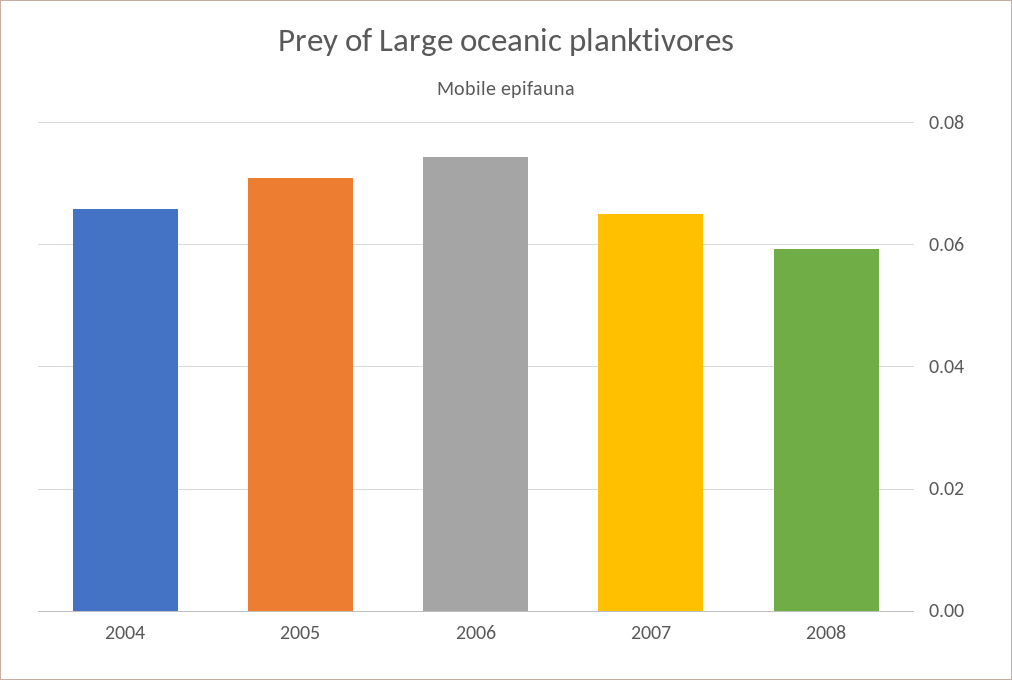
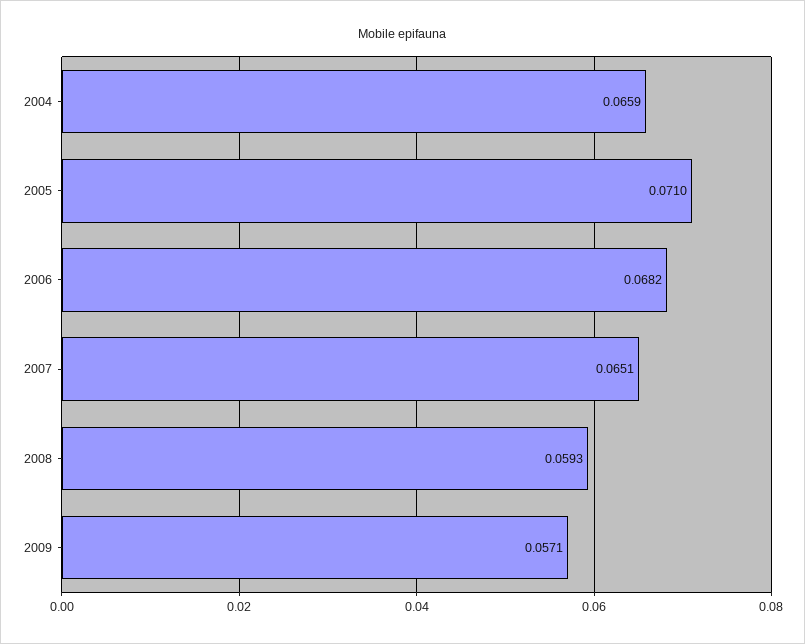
2006: 0.074 -> 0.0682
2009: none -> 0.0571

